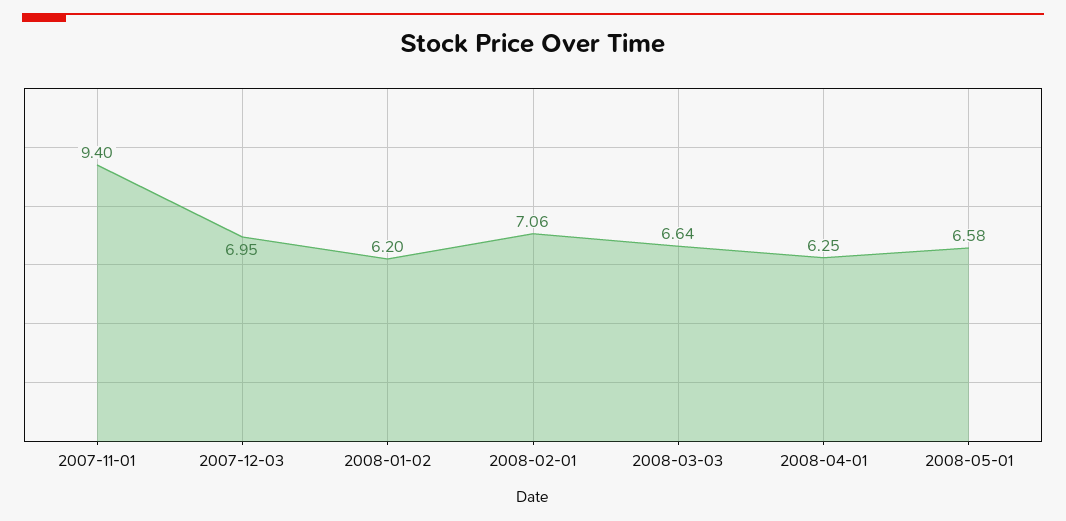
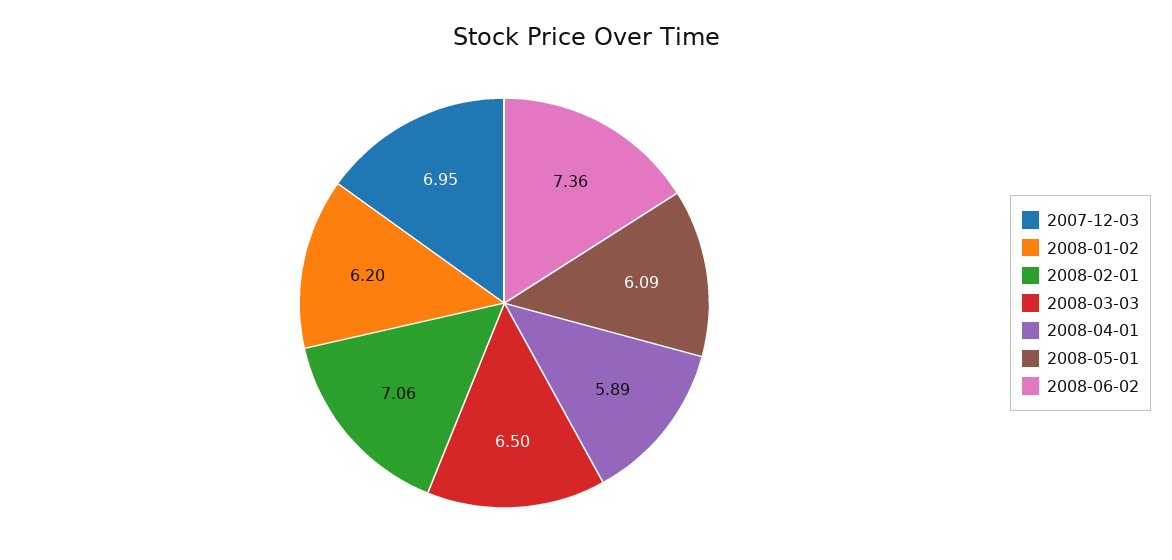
2007-11-01: 9.4 -> none
2008-03-03: 6.64 -> 6.5
2008-04-01: 6.25 -> 5.89
2008-05-01: 6.58 -> 6.09
2008-06-02: none -> 7.36

